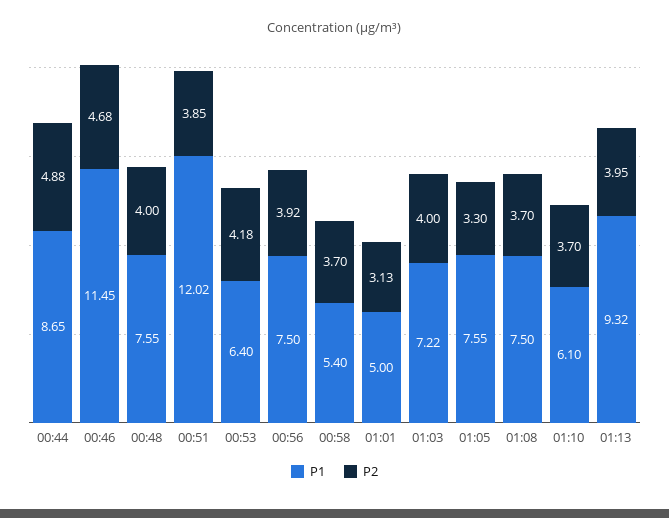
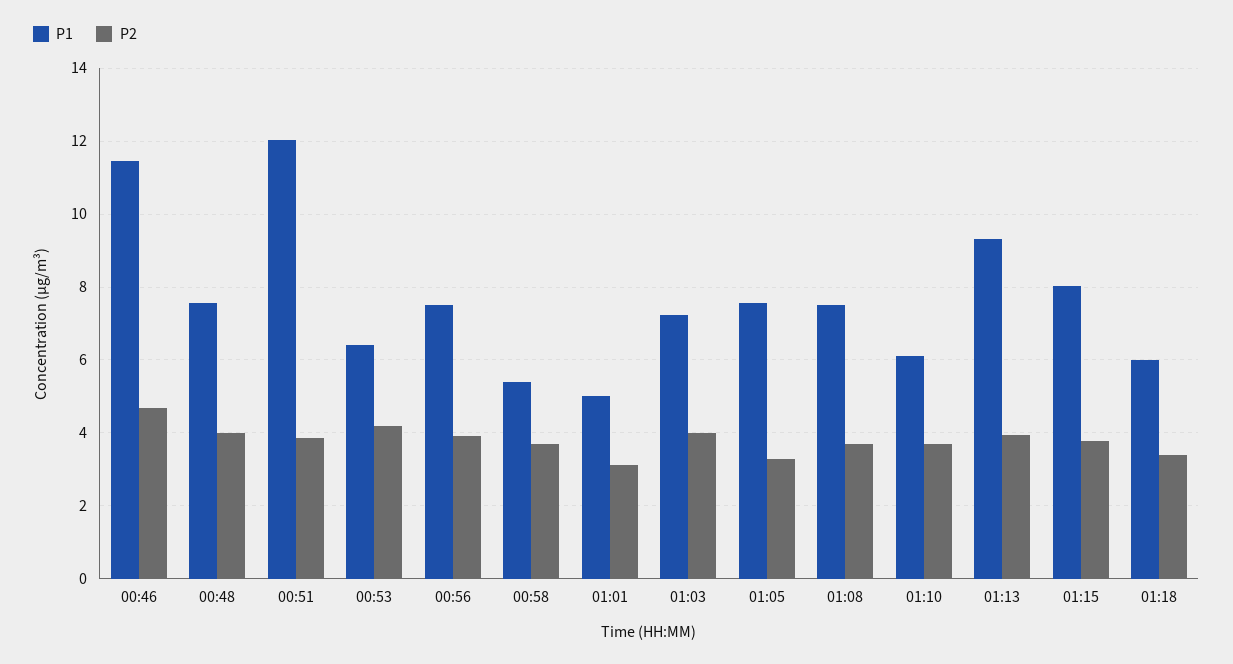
P1, 00:44: 8.65 -> none
P2, 00:44: 4.88 -> none
P1, 01:15: none -> 8
P2, 01:15: none -> 3.8
P1, 01:18: none -> 6
P2, 01:18: none -> 3.4

